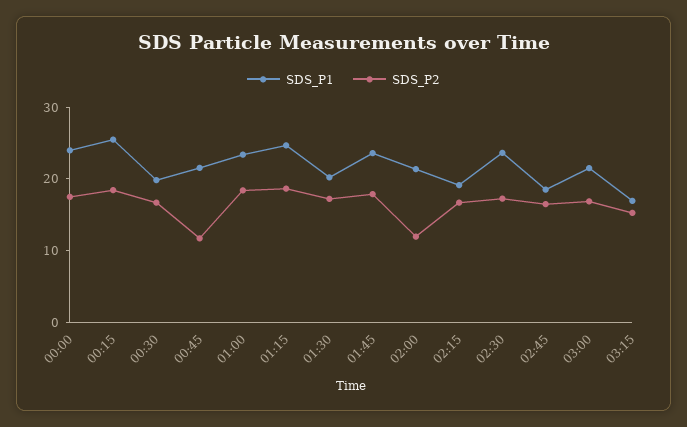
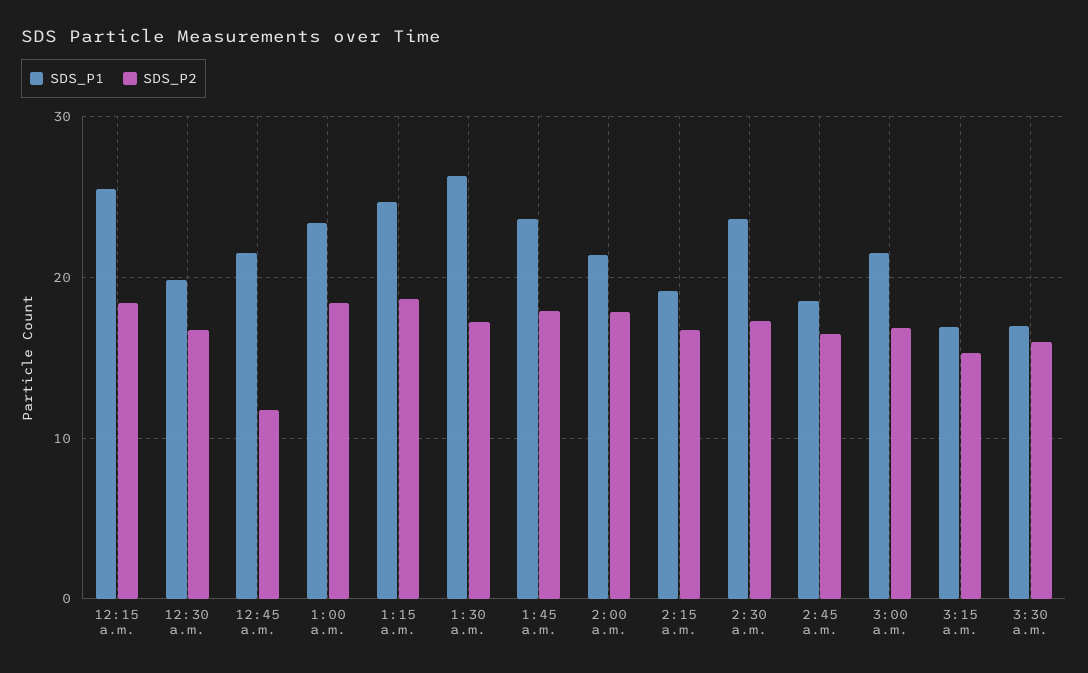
SDS_P1, 00:00: 24 -> none
SDS_P2, 00:00: 18 -> none
SDS_P1, 01:30: 20 -> 26
SDS_P2, 02:00: 12 -> 18
SDS_P1, 3:30 a.m.: none -> 17
SDS_P2, 3:30 a.m.: none -> 16

